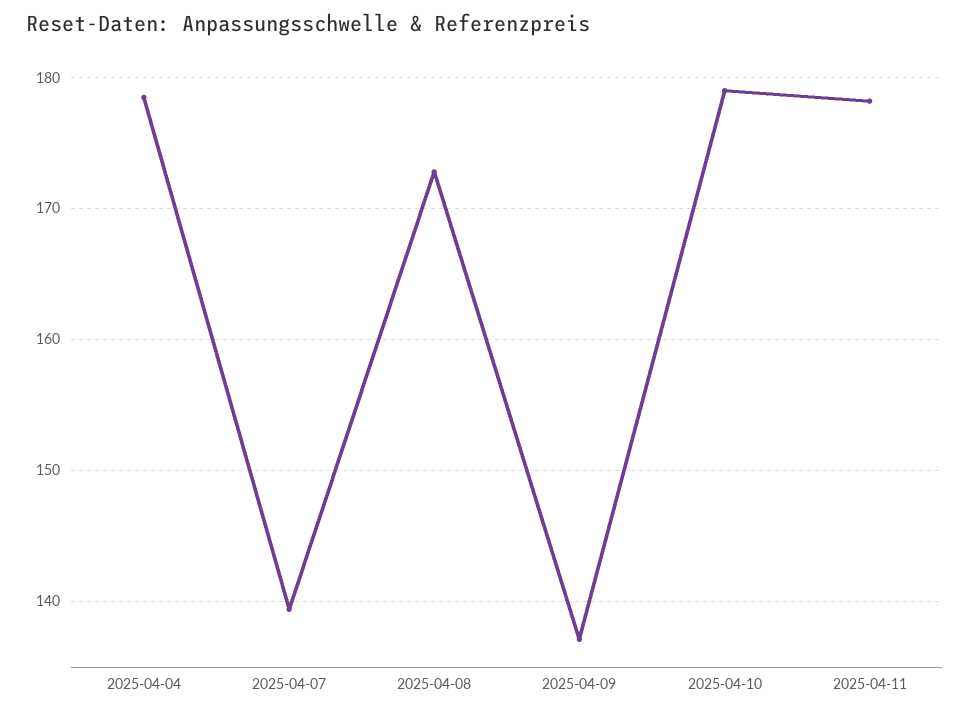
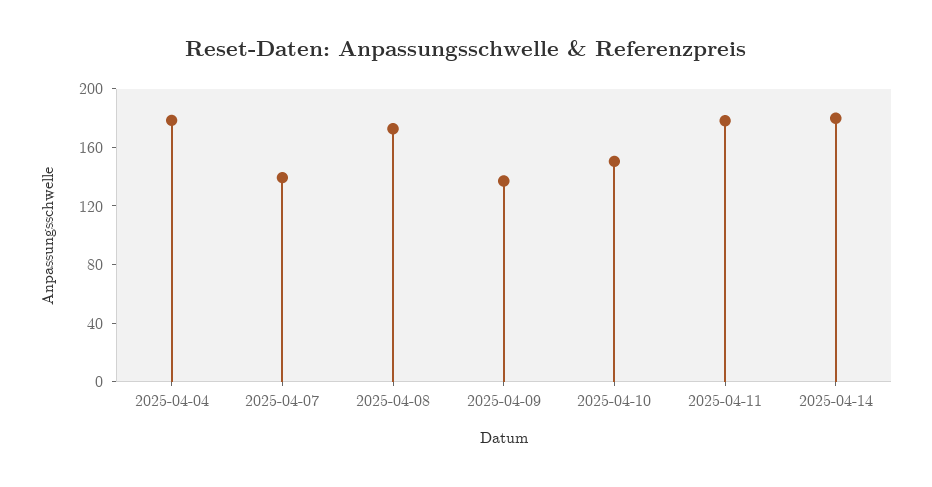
2025-04-10: 179 -> 150
2025-04-14: none -> 180

